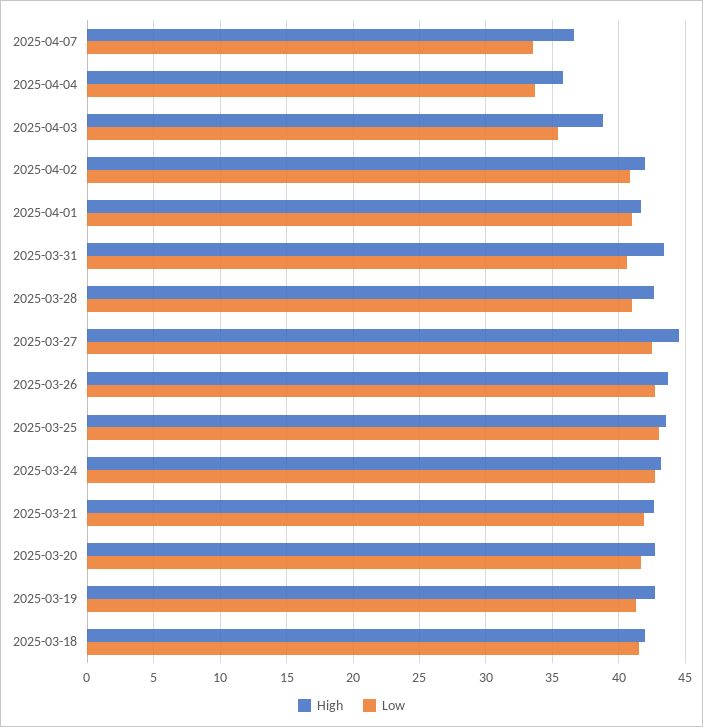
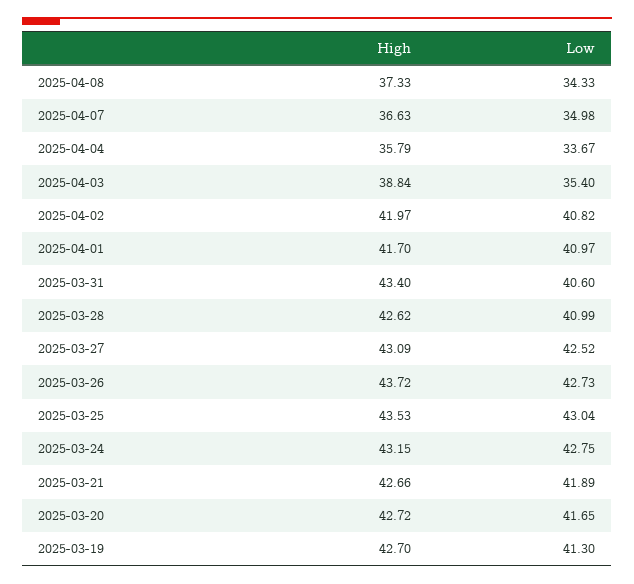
Low, 2025-04-07: 33.5 -> 34.98
High, 2025-03-27: 44.5 -> 43.09
High, 2025-03-18: 42 -> none
Low, 2025-03-18: 41.5 -> none
High, 2025-04-08: none -> 37.33
Low, 2025-04-08: none -> 34.33

